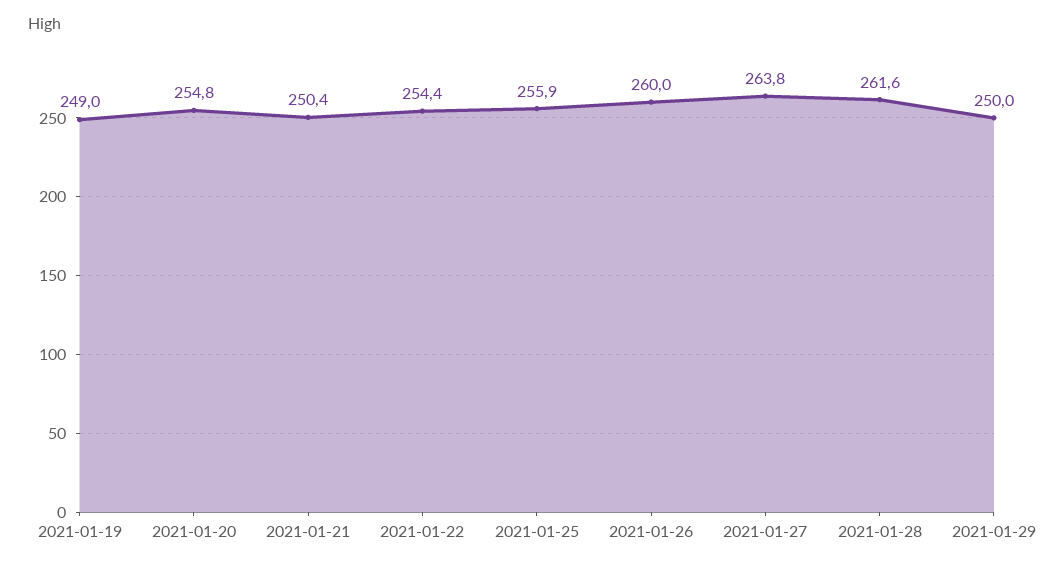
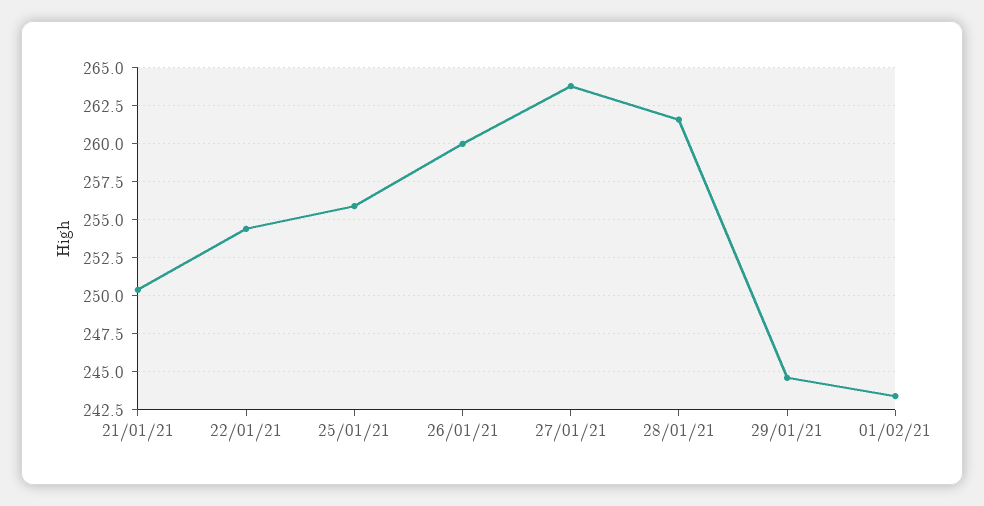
2021-01-19: 249 -> none
2021-01-20: 254.8 -> none
2021-01-29: 250 -> 244.5
01/02/21: none -> 243.5

